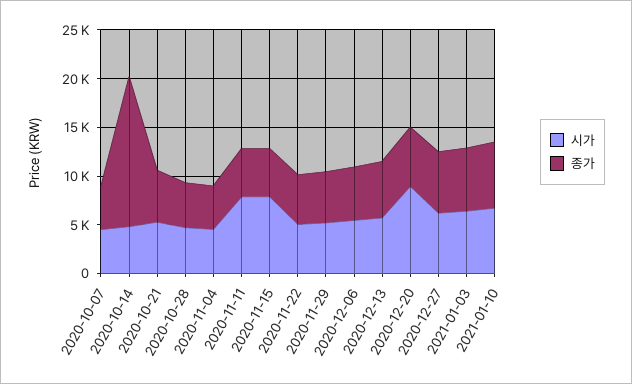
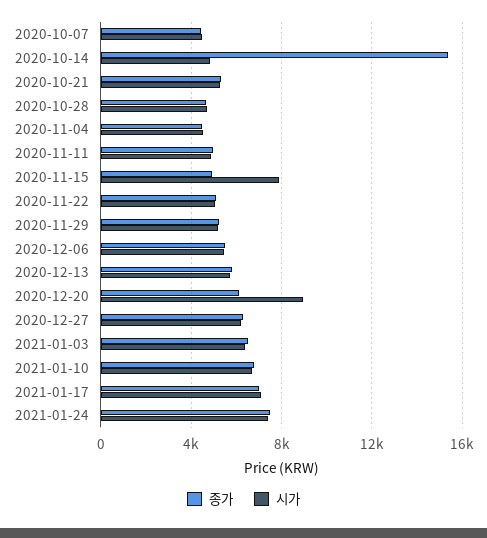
시가, 2020-11-11: 8000 -> 5000
종가, 2021-01-17: none -> 7000
시가, 2021-01-17: none -> 7000
종가, 2021-01-24: none -> 7500
시가, 2021-01-24: none -> 7500

